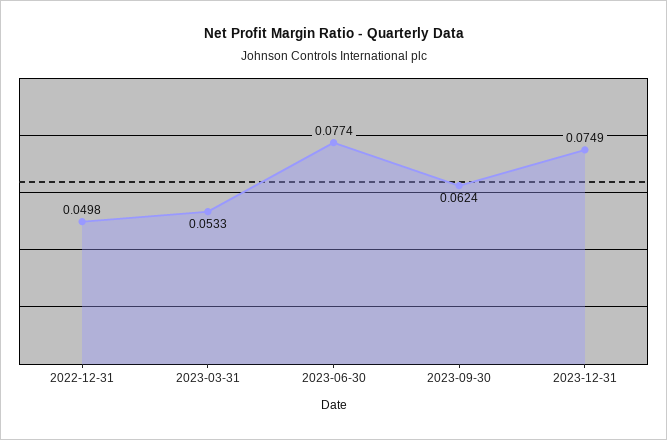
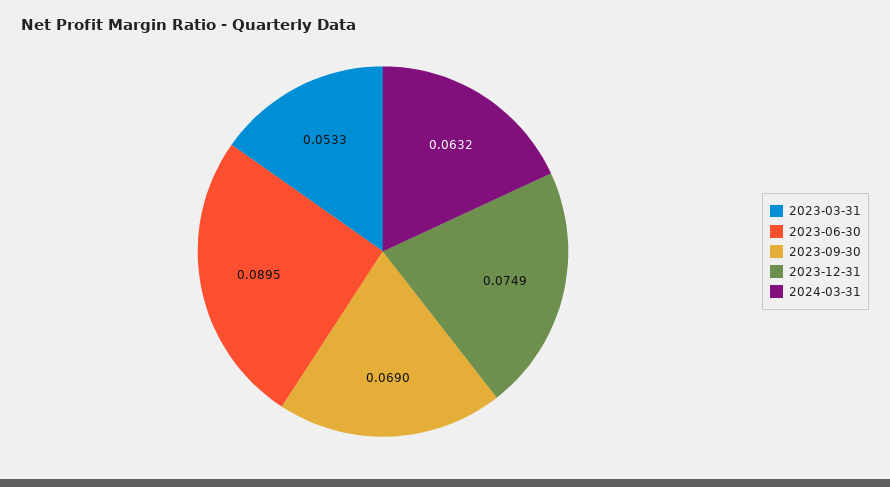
2022-12-31: 0.0498 -> none
2023-06-30: 0.0774 -> 0.0895
2023-09-30: 0.0624 -> 0.069
2024-03-31: none -> 0.0632

